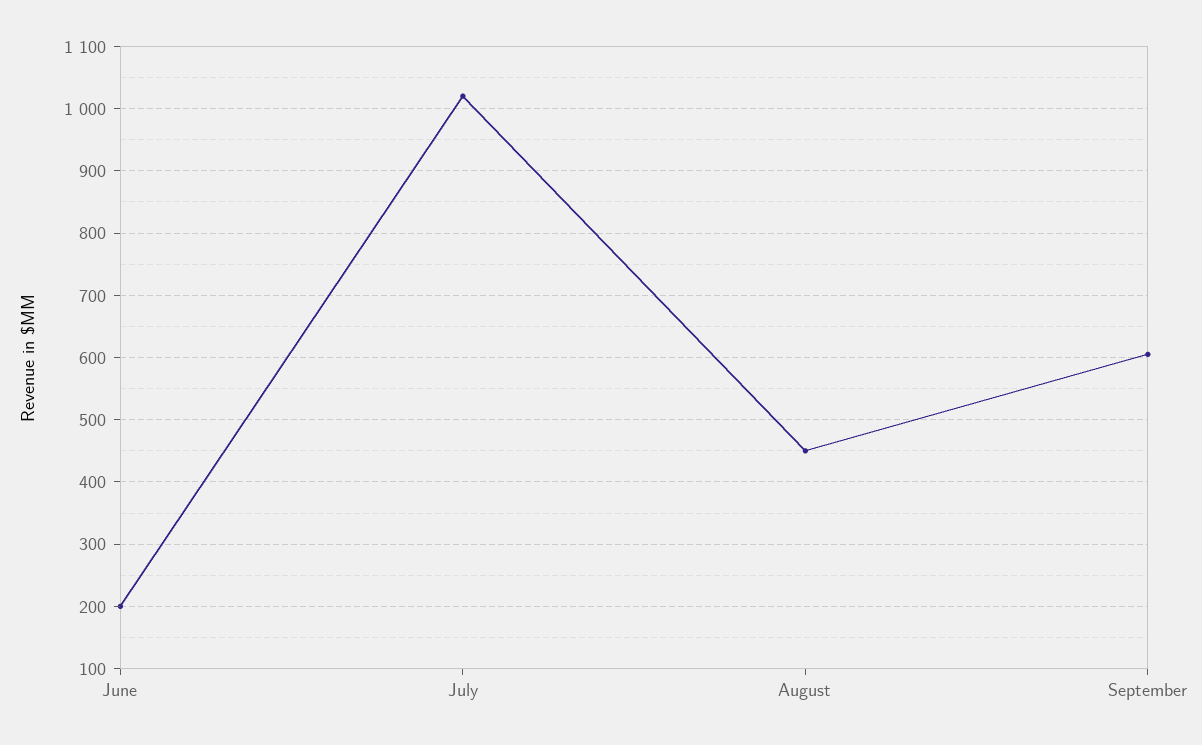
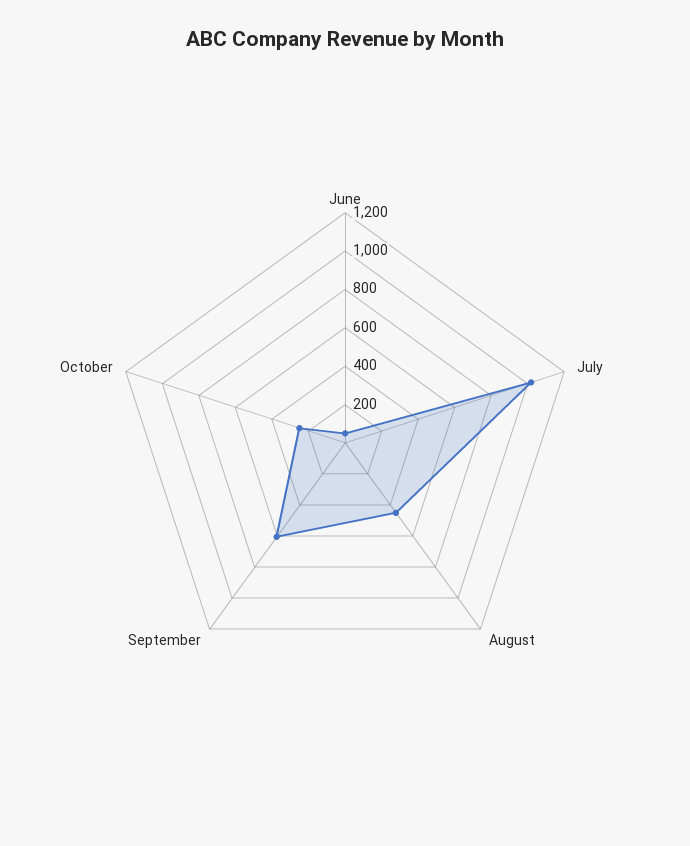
June: 200 -> 50
October: none -> 250

